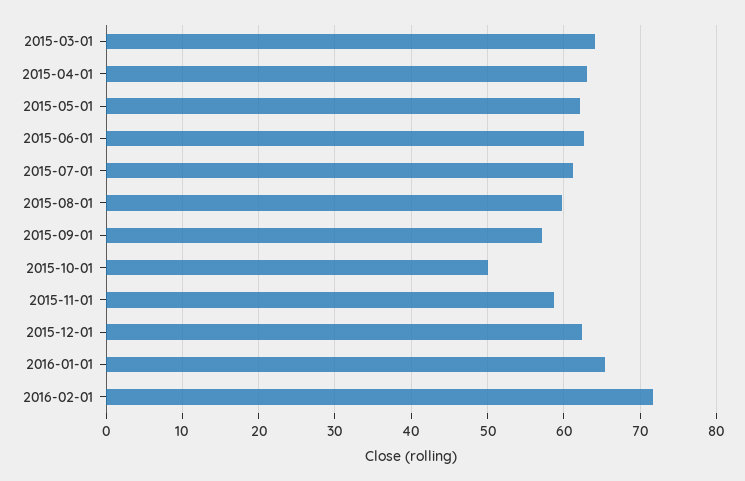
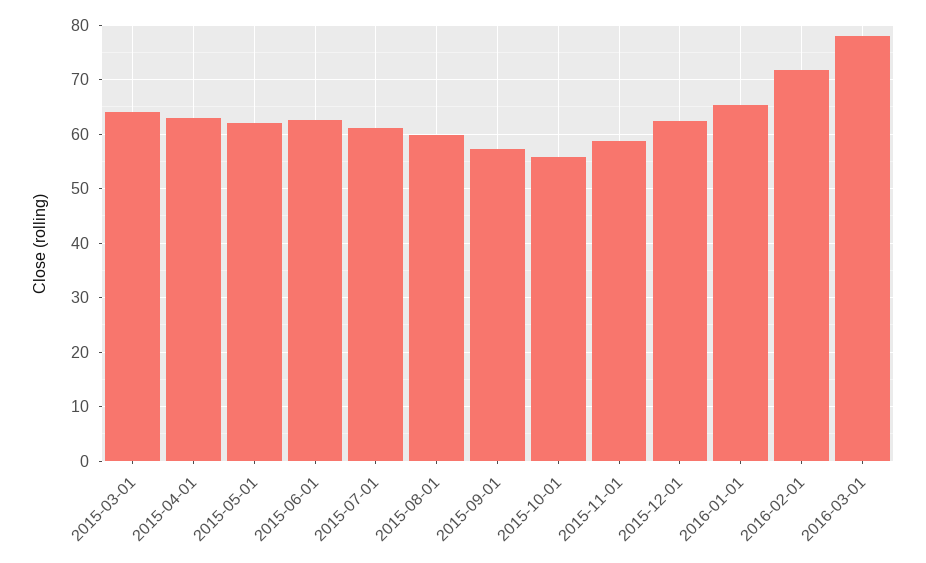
2015-10-01: 50 -> 56
2016-03-01: none -> 78

